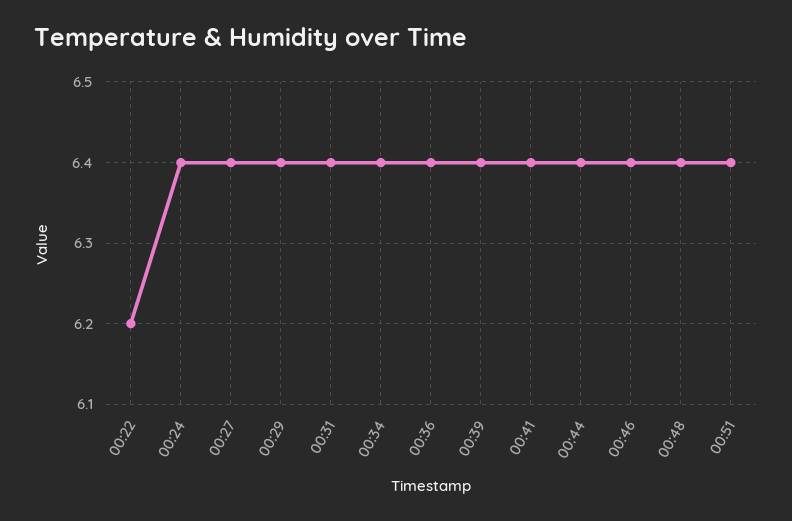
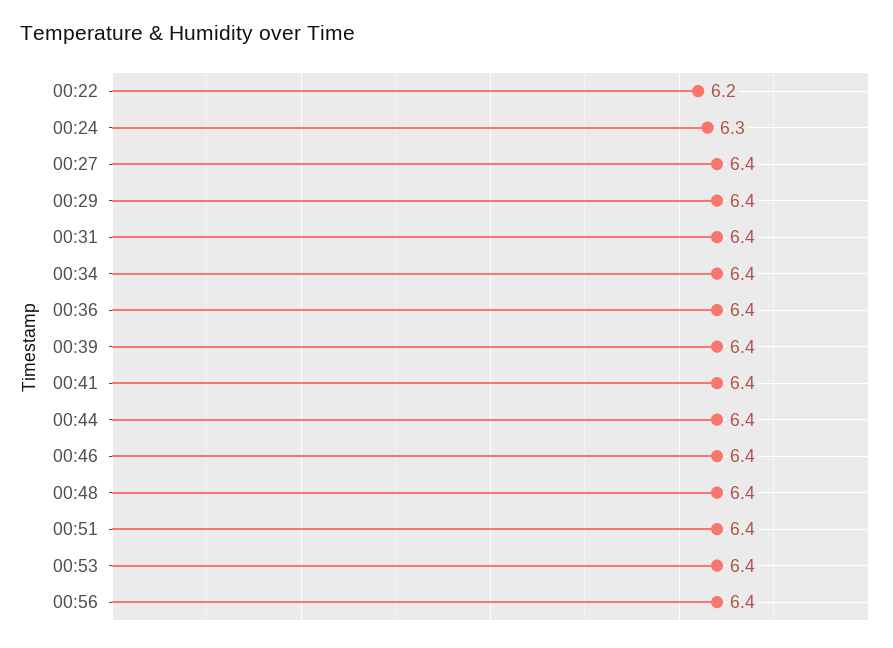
00:24: 6.4 -> 6.3
00:53: none -> 6.4
00:56: none -> 6.4

